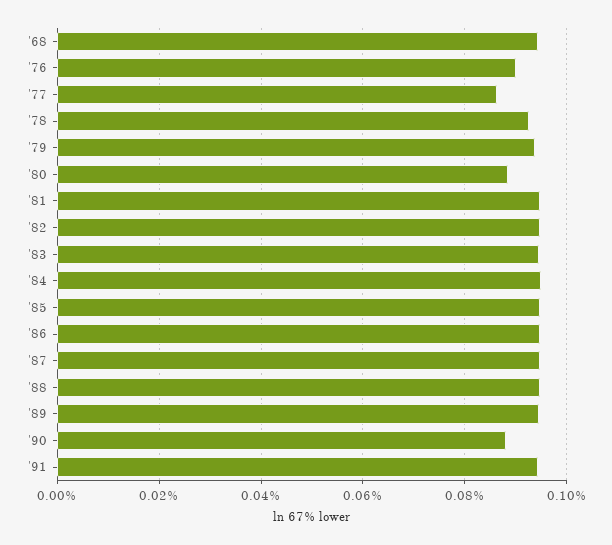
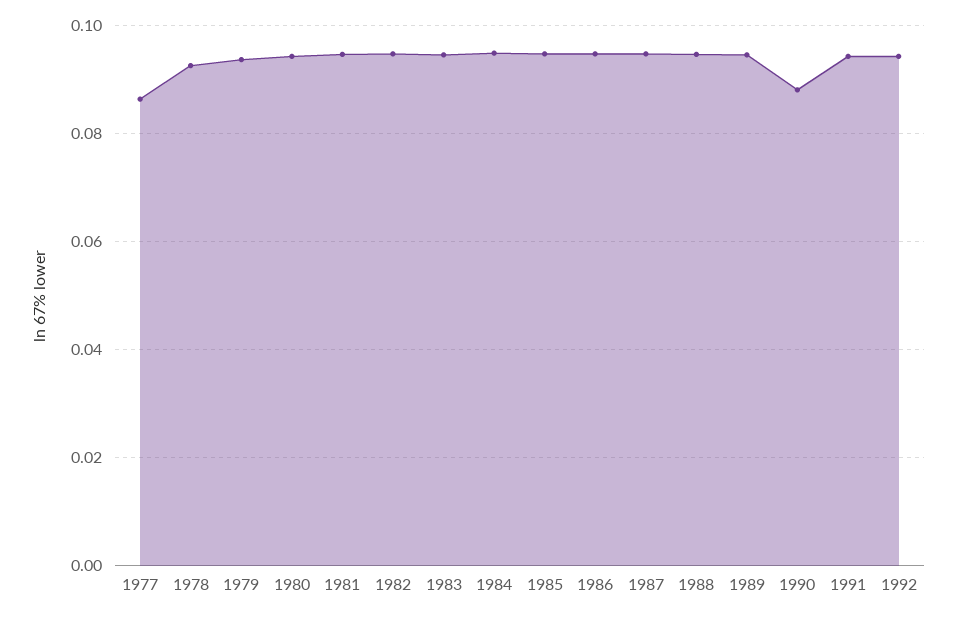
'68: 0.094 -> none
'76: 0.09 -> none
'80: 0.088 -> 0.094
1992: none -> 0.094

